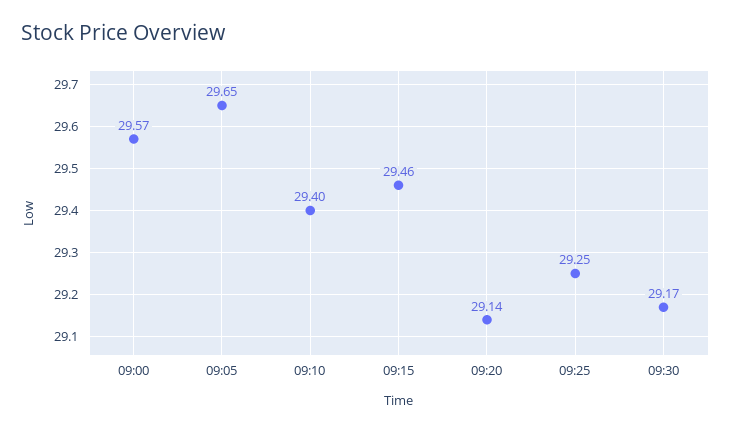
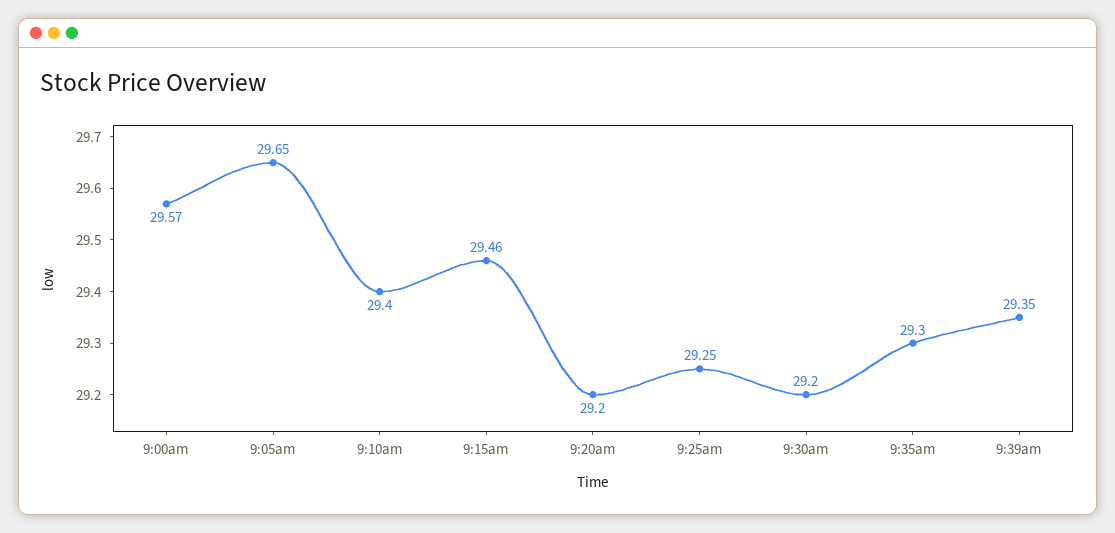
09:20: 29.14 -> 29.2
09:30: 29.17 -> 29.2
9:35am: none -> 29.3
9:39am: none -> 29.35

